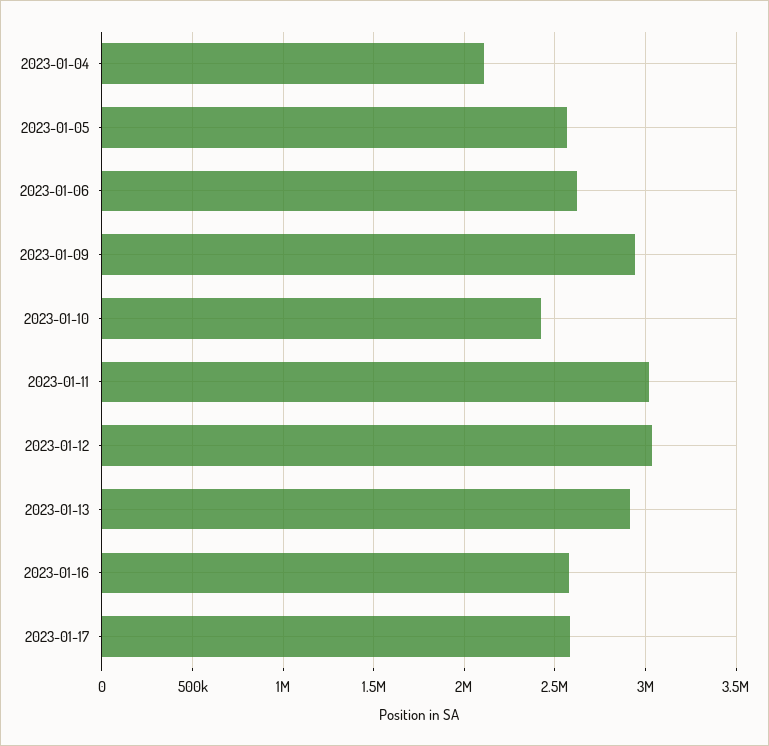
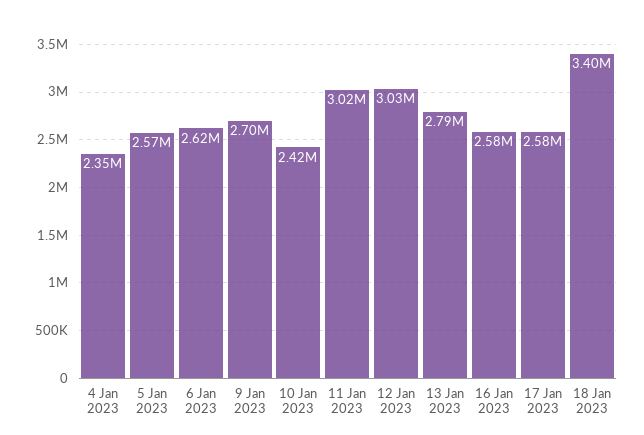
2023-01-04: 2100000 -> 2350000
2023-01-09: 2950000 -> 2700000
2023-01-13: 2900000 -> 2790000
18 Jan 2023: none -> 3400000

